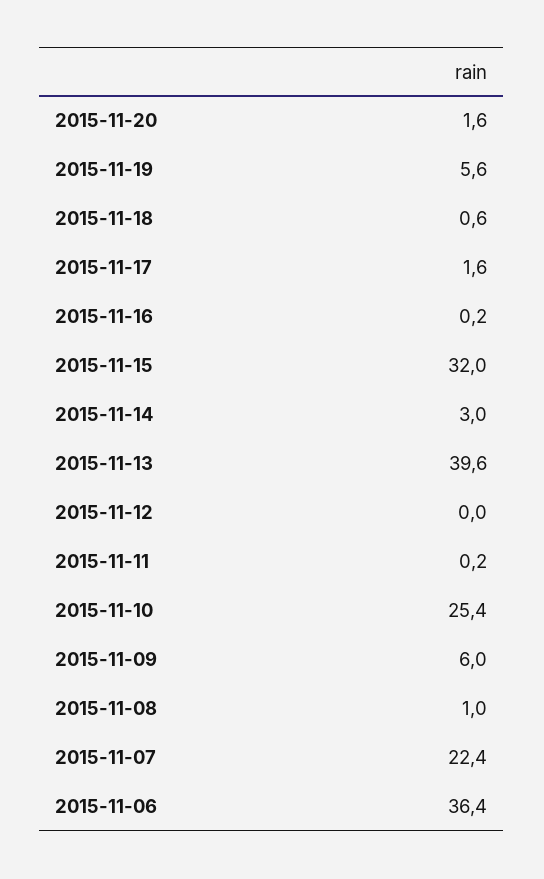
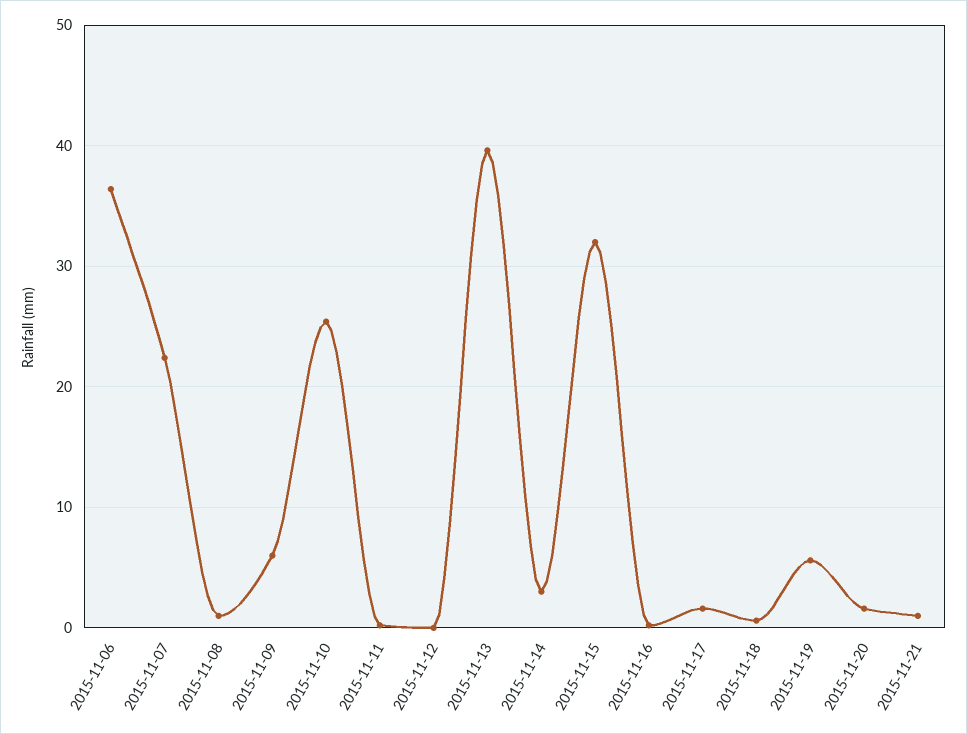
2015-11-21: none -> 1

